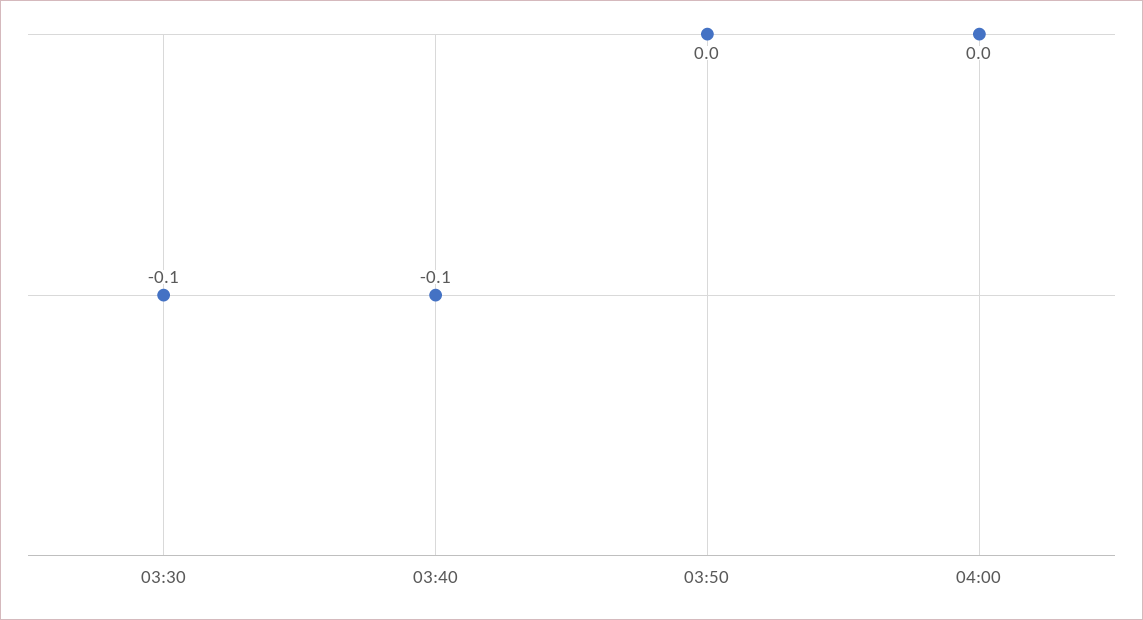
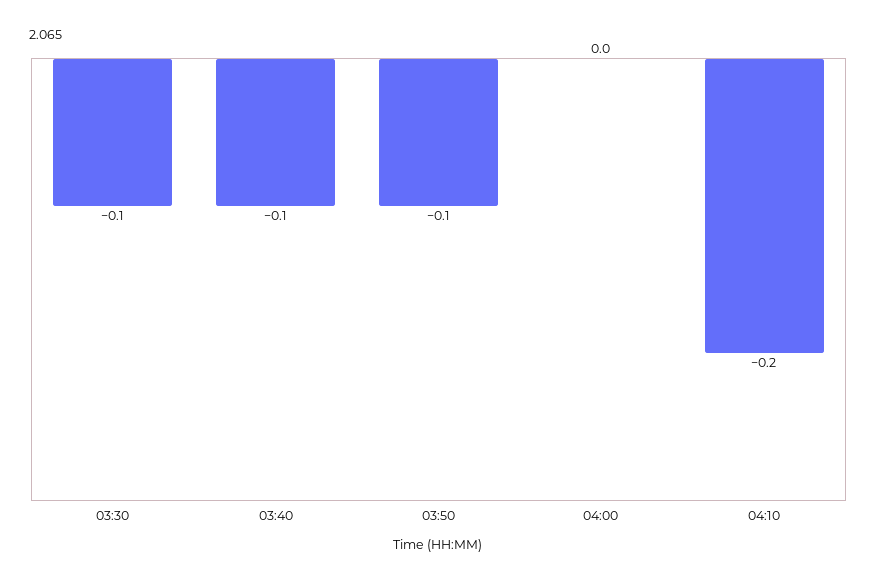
03:50: 0 -> -0.1
04:10: none -> -0.2

